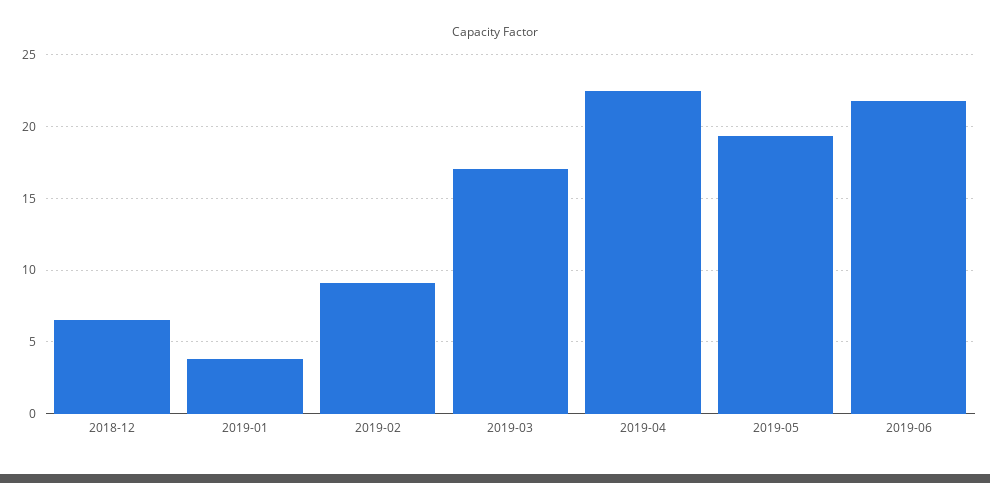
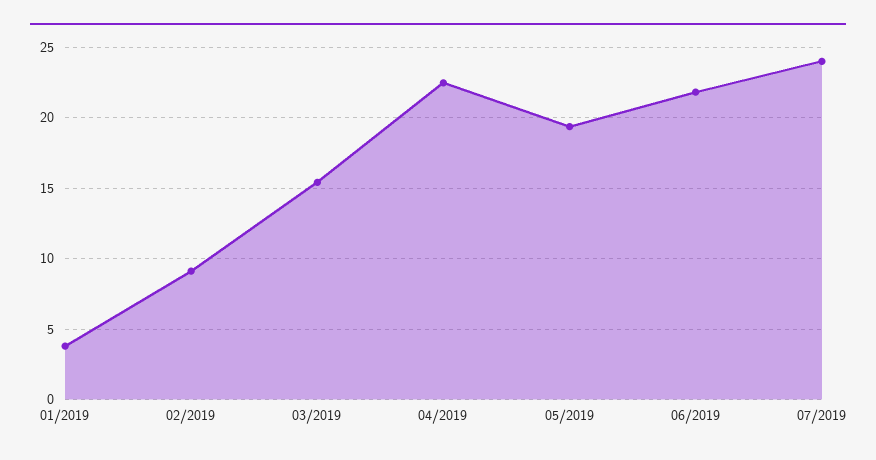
2018-12: 6.5 -> none
2019-03: 17 -> 15.5
07/2019: none -> 24

